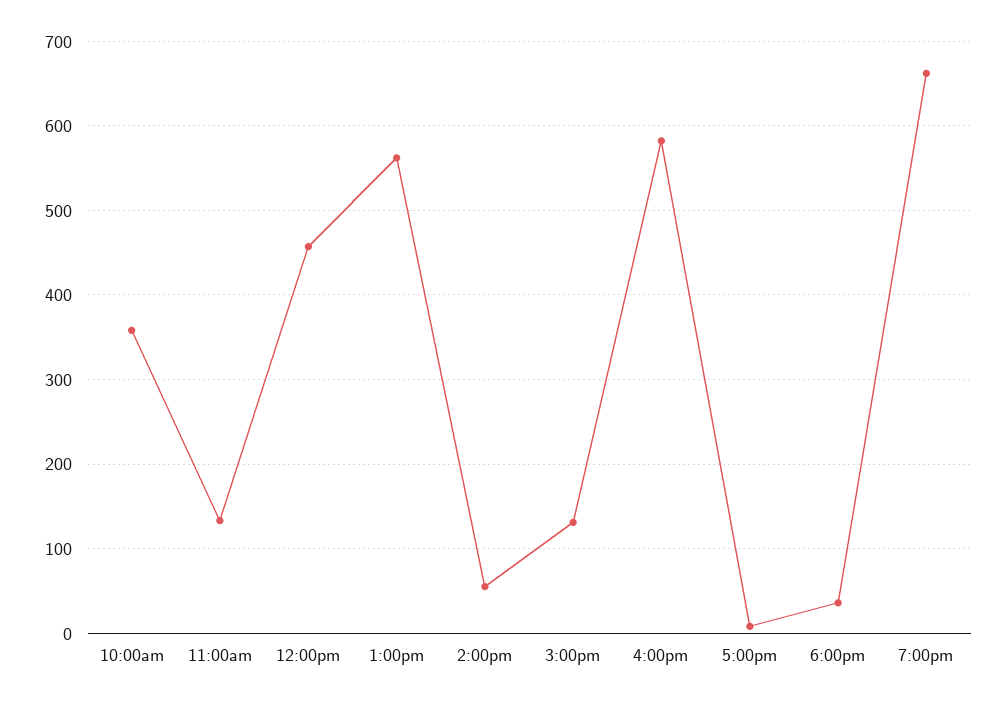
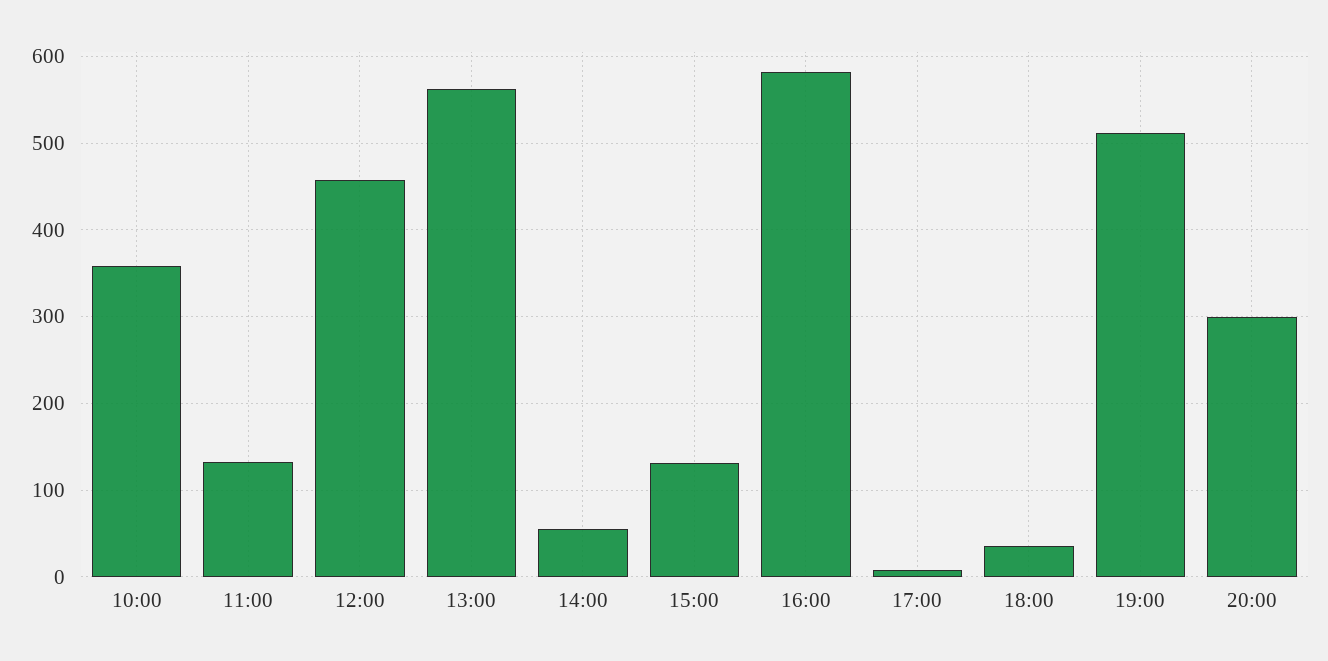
7:00pm: 660 -> 510
20:00: none -> 300

